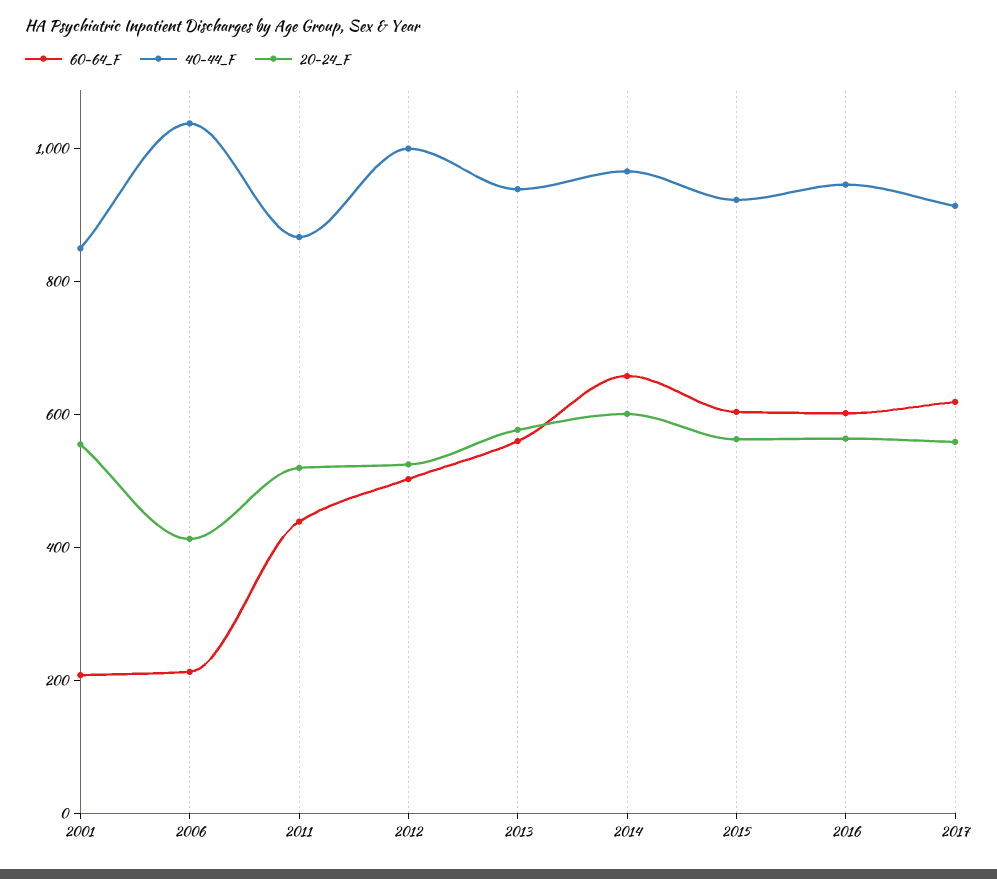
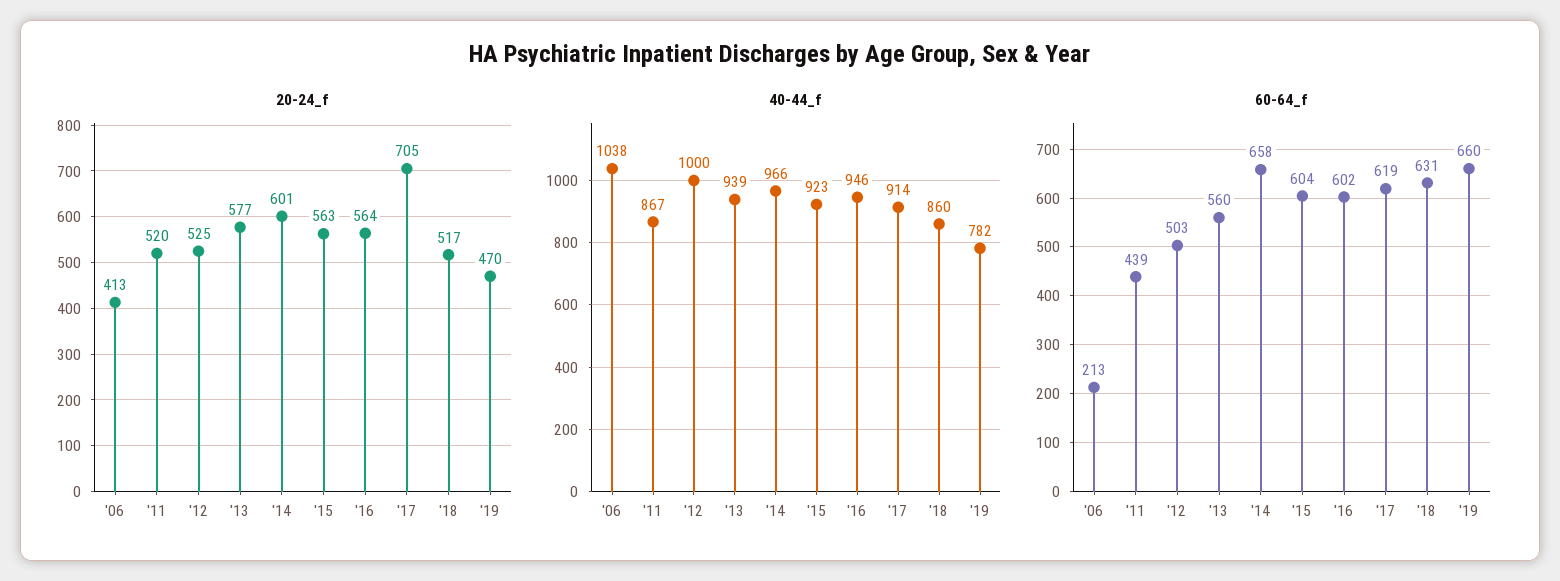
60-64_F, 2001: 200 -> none
40-44_F, 2001: 850 -> none
20-24_F, 2001: 550 -> none
20-24_F, 2017: 550 -> 705
20-24_F, '18: none -> 517
20-24_F, '19: none -> 470
40-44_F, '18: none -> 860
40-44_F, '19: none -> 782
60-64_F, '18: none -> 631
60-64_F, '19: none -> 660

